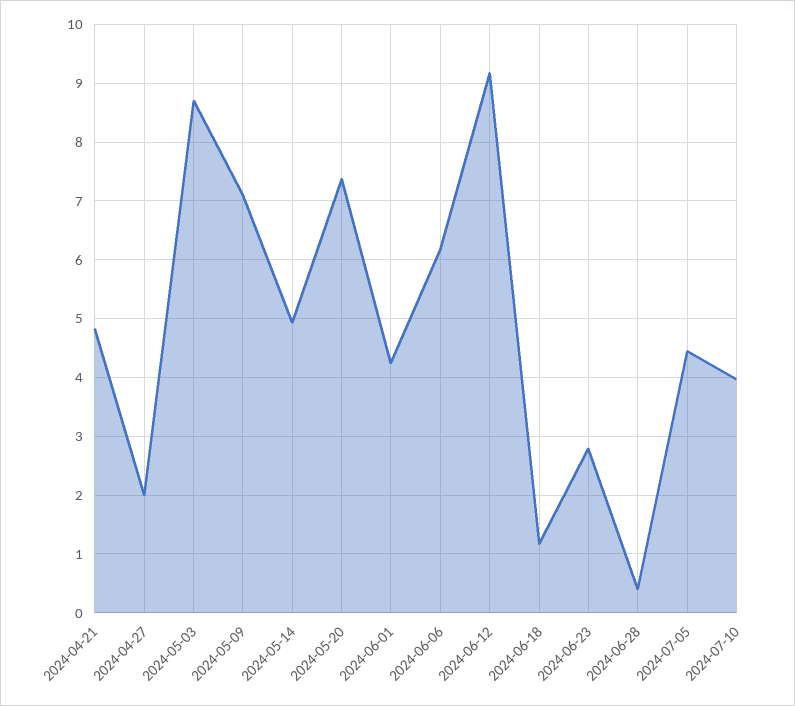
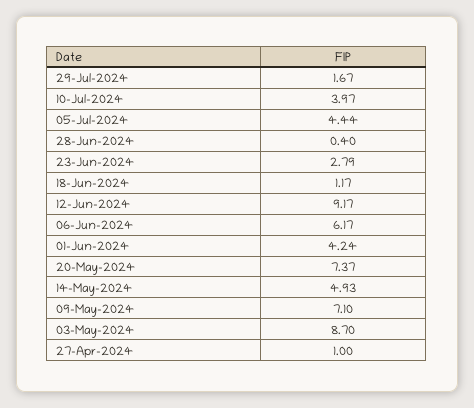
2024-04-21: 4.8 -> none
2024-04-27: 2 -> 1
29-Jul-2024: none -> 1.67

